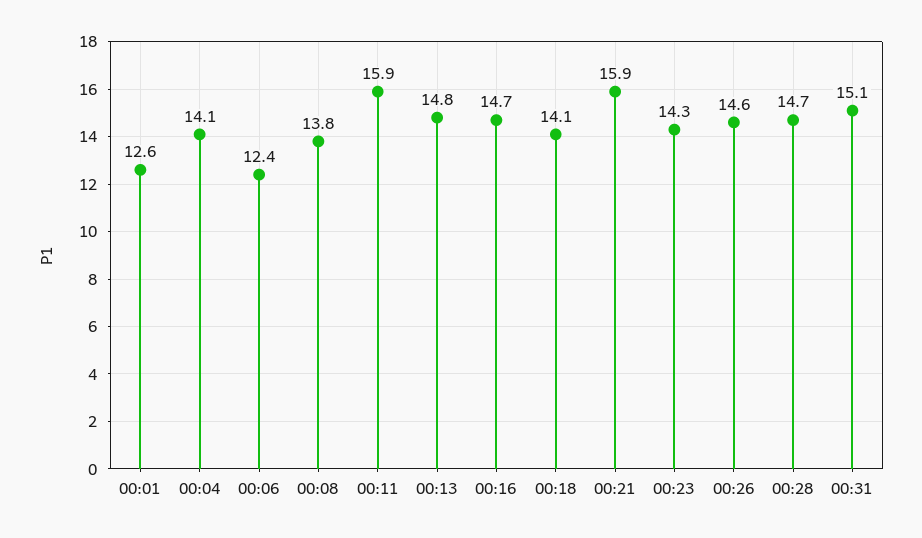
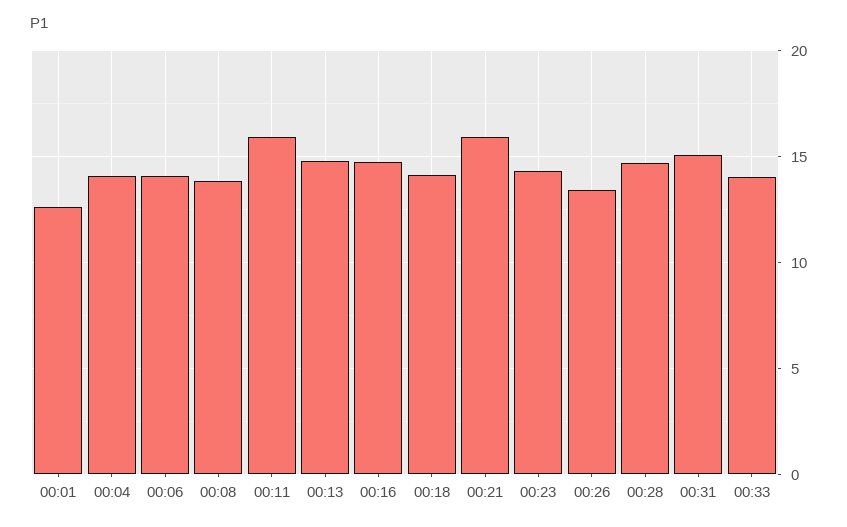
00:06: 12.4 -> 14
00:26: 14.6 -> 13.5
00:33: none -> 14

